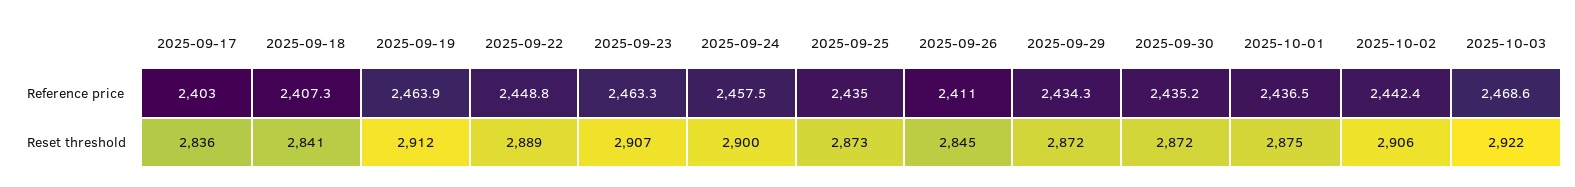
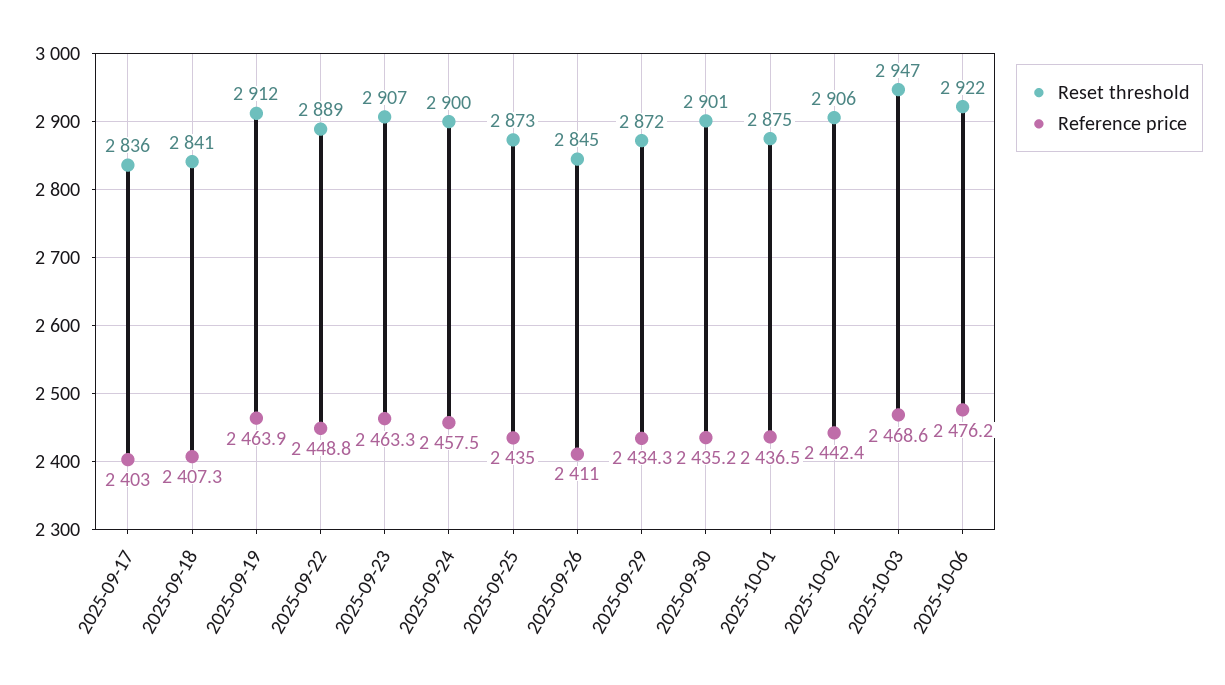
Reset threshold, 2025-09-30: 2872 -> 2901
Reset threshold, 2025-10-03: 2922 -> 2947
Reset threshold, 2025-10-06: none -> 2922
Reference price, 2025-10-06: none -> 2476.2

